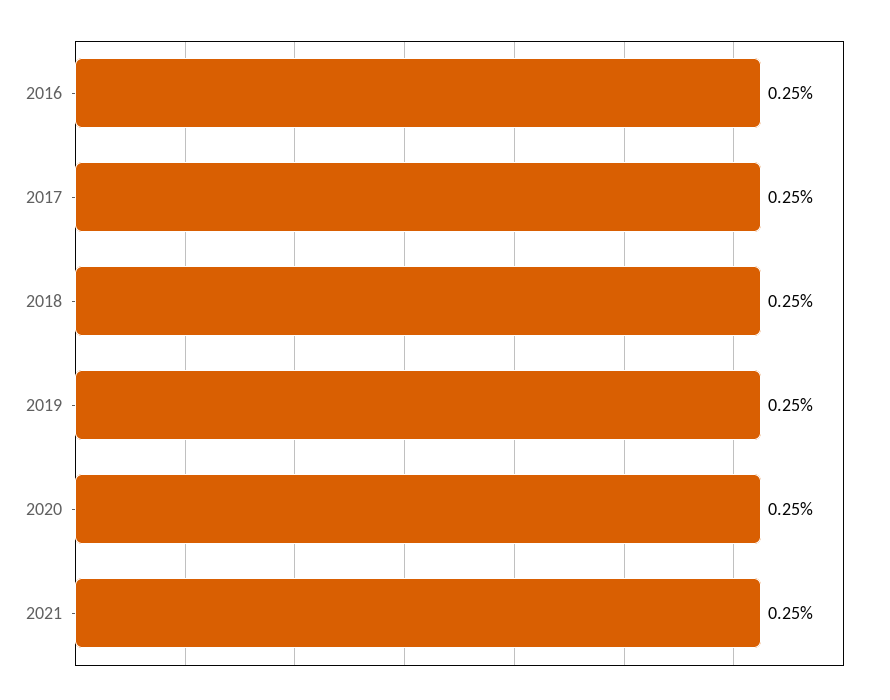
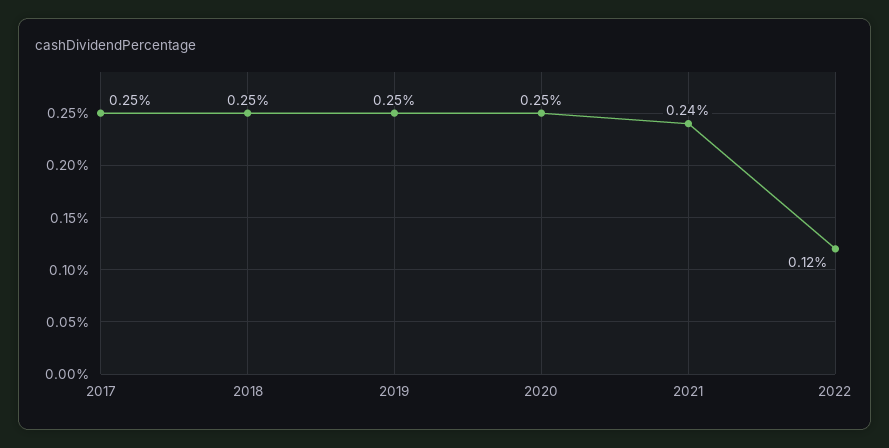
2016: 0.25 -> none
2021: 0.25 -> 0.24
2022: none -> 0.12

